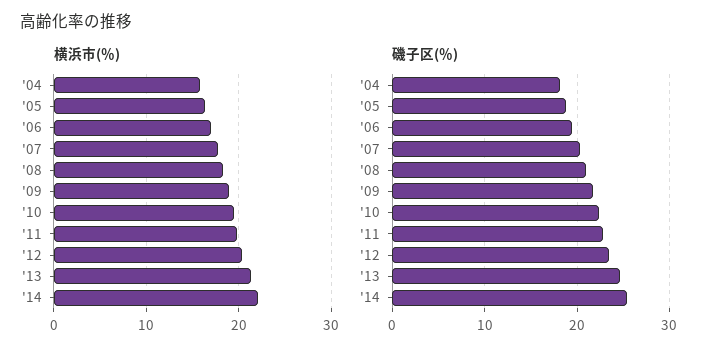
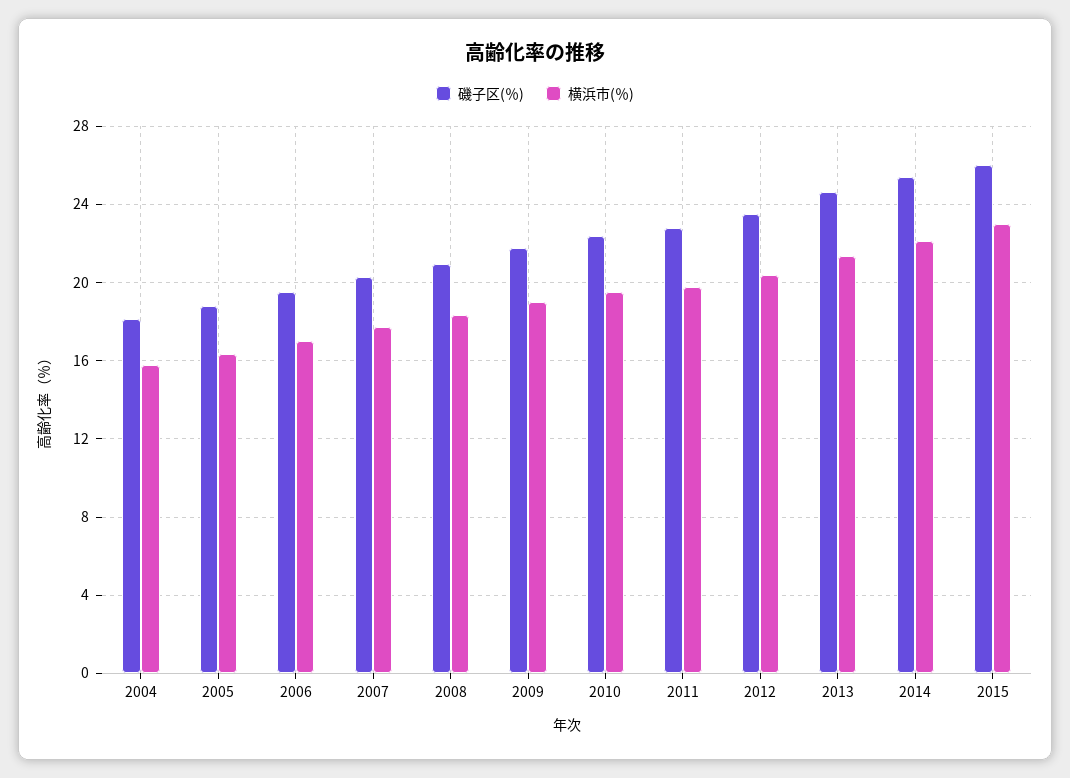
磯子区(％), 2015: none -> 26
横浜市(％), 2015: none -> 23

